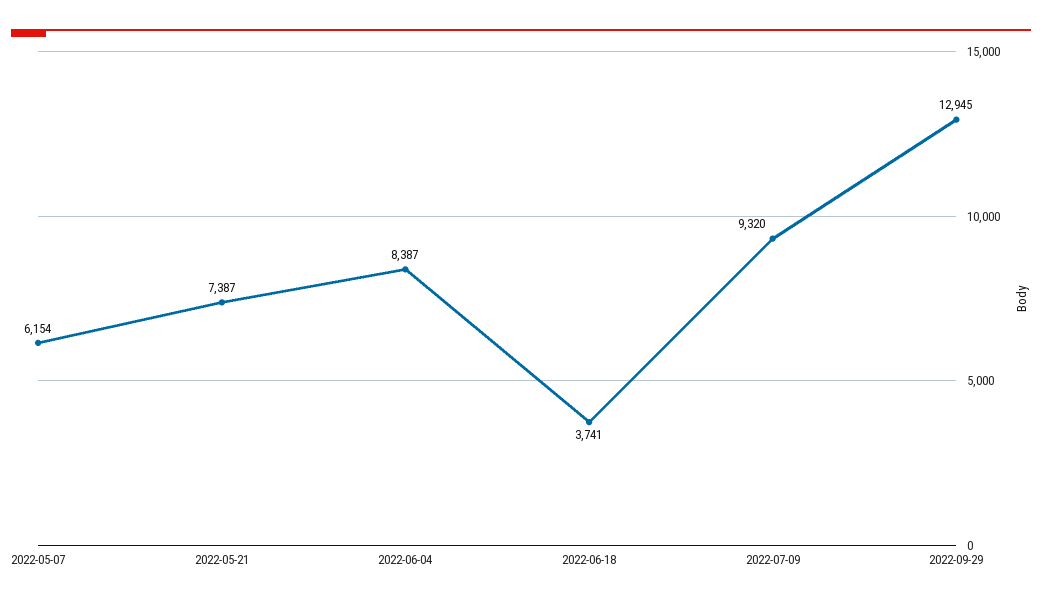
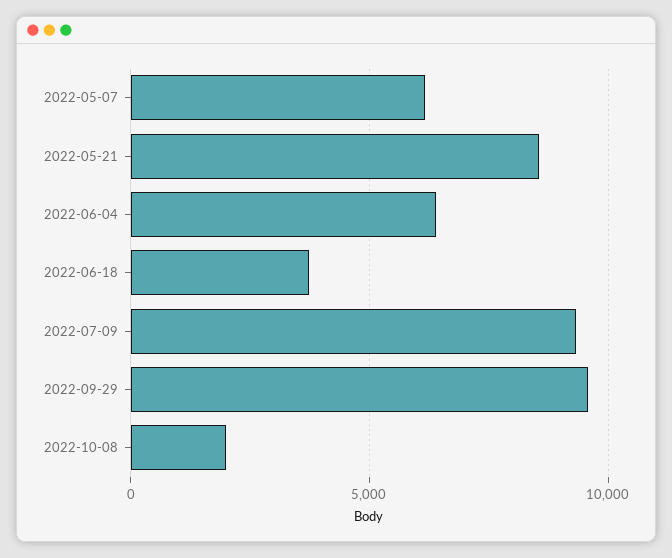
2022-05-21: 7387 -> 8500
2022-06-04: 8387 -> 6500
2022-09-29: 12945 -> 9500
2022-10-08: none -> 2000

